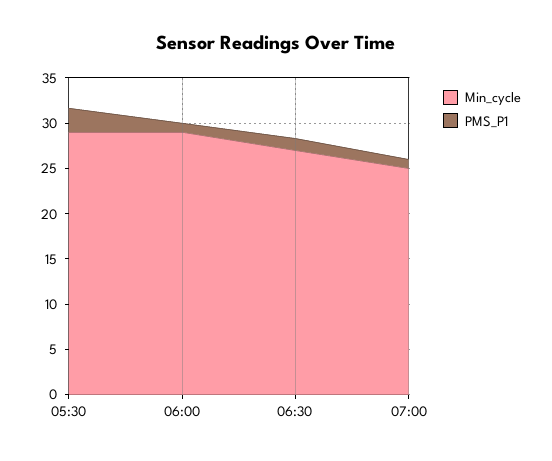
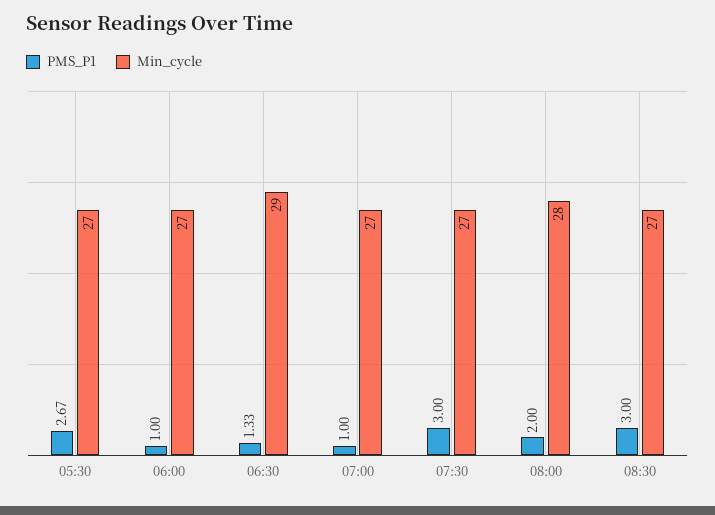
Min_cycle, 05:30: 29 -> 27
Min_cycle, 06:00: 29 -> 27
Min_cycle, 06:30: 27 -> 29
Min_cycle, 07:00: 25 -> 27
PMS_P1, 07:30: none -> 3
Min_cycle, 07:30: none -> 27
PMS_P1, 08:00: none -> 2
Min_cycle, 08:00: none -> 28
PMS_P1, 08:30: none -> 3
Min_cycle, 08:30: none -> 27

